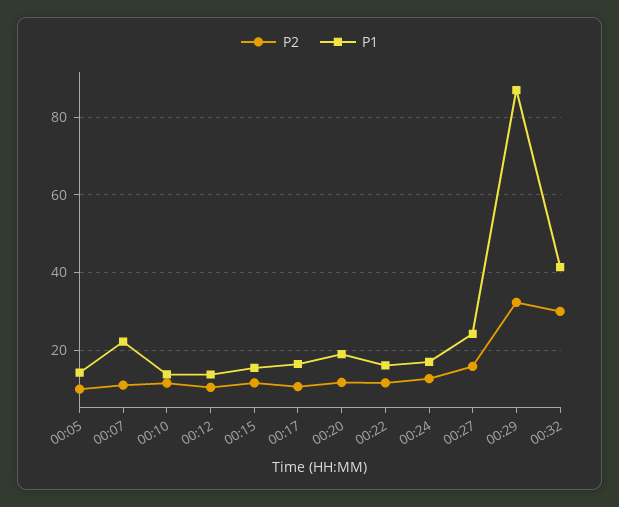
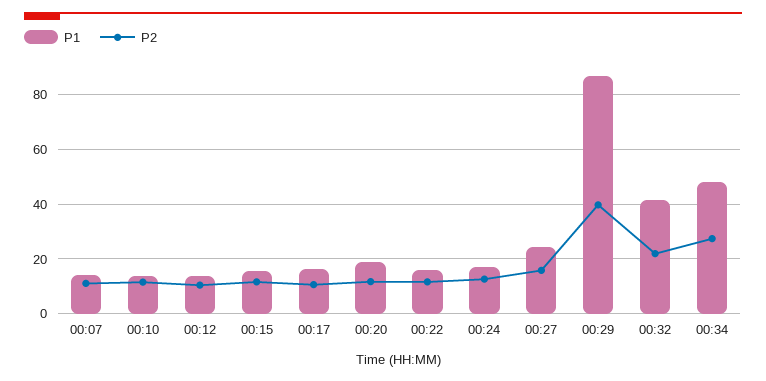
P2, 00:05: 10 -> none
P1, 00:05: 14 -> none
P1, 00:07: 22 -> 15
P2, 00:29: 32 -> 40
P2, 00:32: 30 -> 22.5
P1, 00:34: none -> 47.5
P2, 00:34: none -> 27.5

